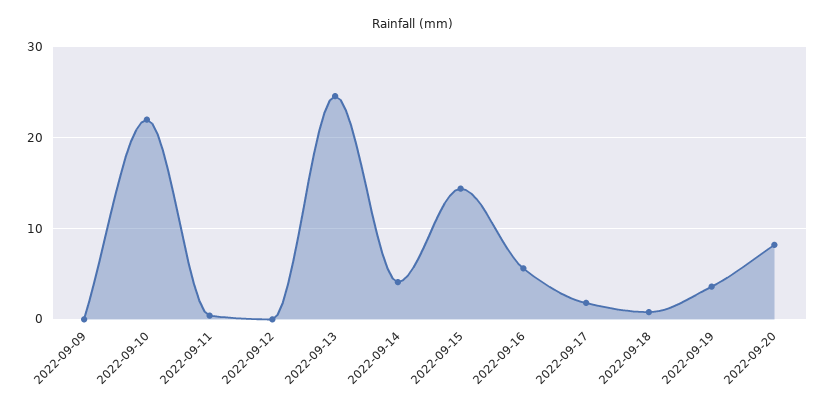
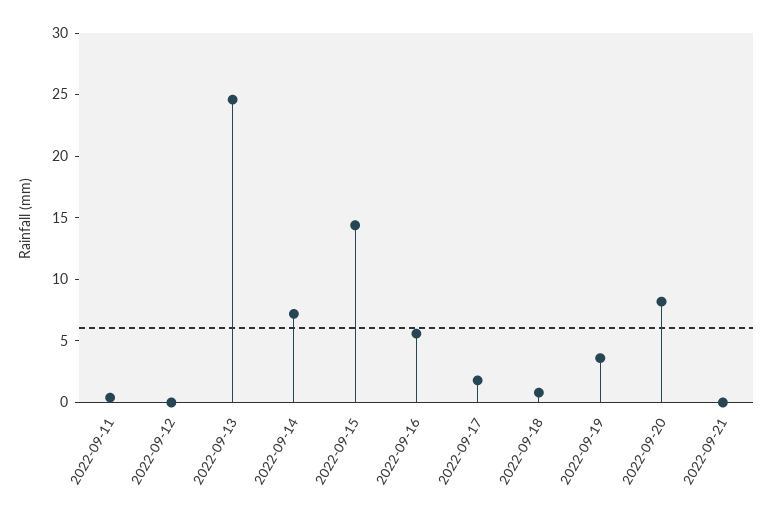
2022-09-09: 0 -> none
2022-09-10: 22 -> none
2022-09-14: 4 -> 7
2022-09-21: none -> 0

